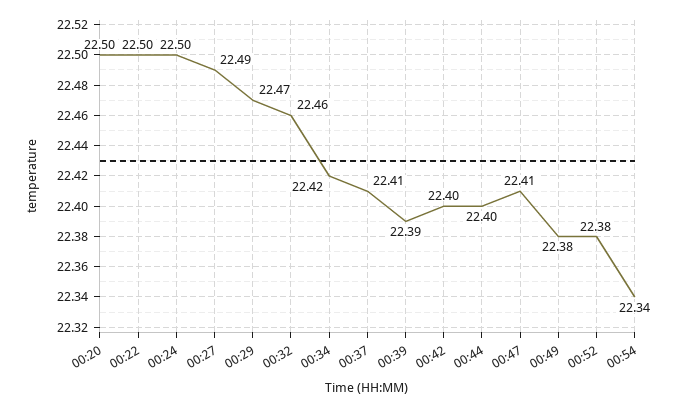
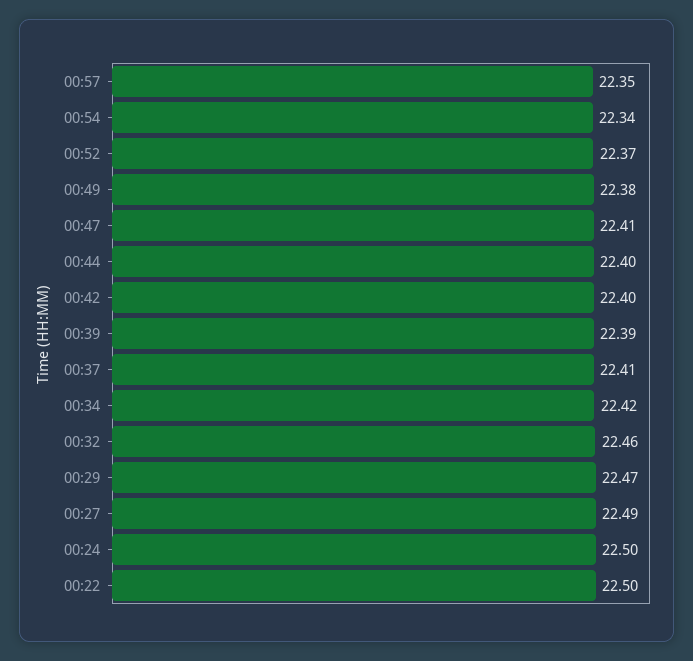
00:20: 22.5 -> none
00:52: 22.38 -> 22.37
00:57: none -> 22.35

